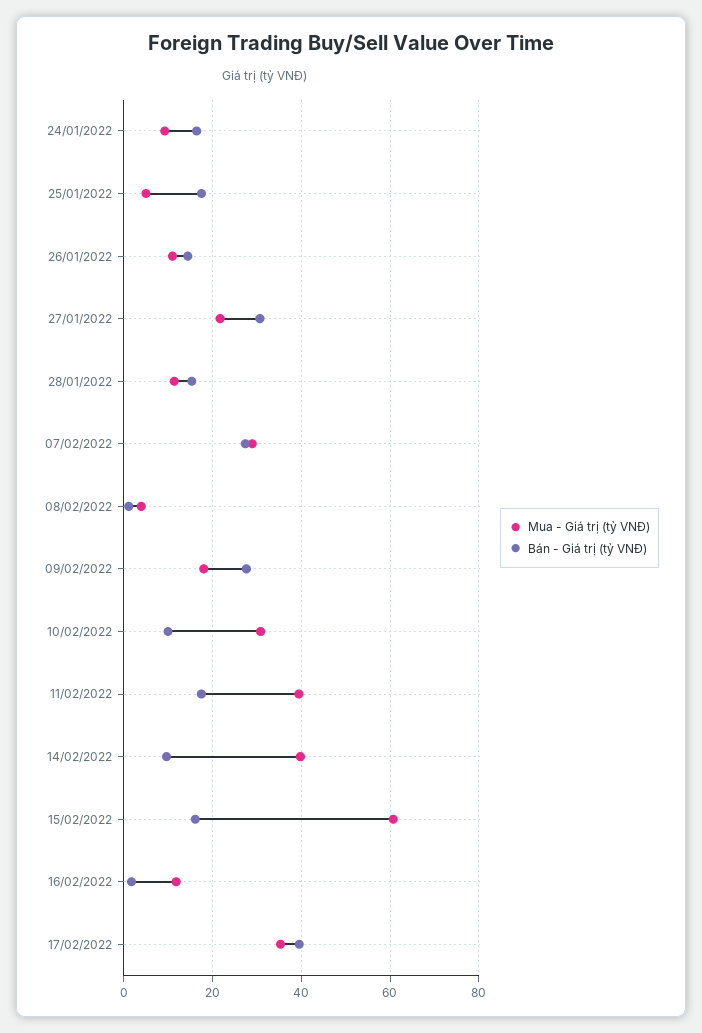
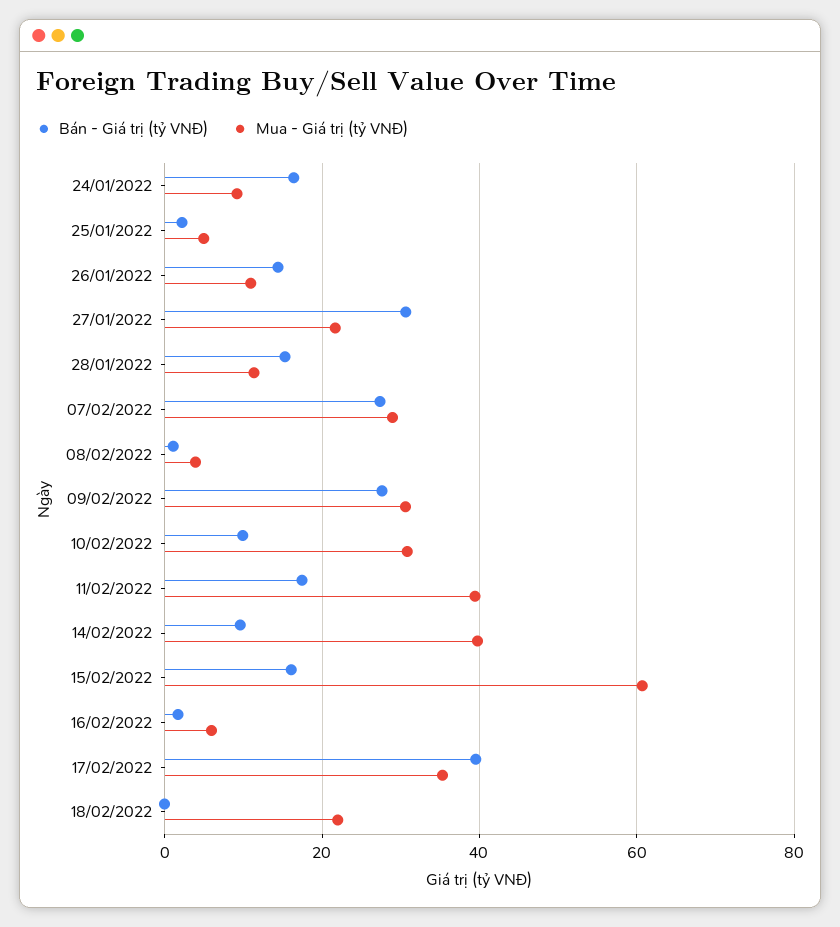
Bán - Giá trị (tỷ VNĐ), 25/01/2022: 18 -> 2
Mua - Giá trị (tỷ VNĐ), 09/02/2022: 18 -> 30
Mua - Giá trị (tỷ VNĐ), 16/02/2022: 12 -> 6
Bán - Giá trị (tỷ VNĐ), 18/02/2022: none -> 0
Mua - Giá trị (tỷ VNĐ), 18/02/2022: none -> 22

